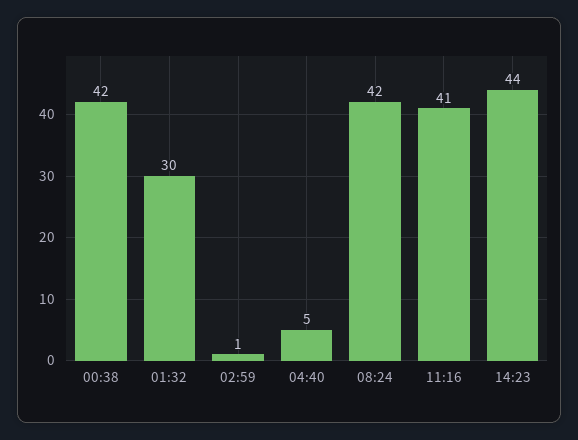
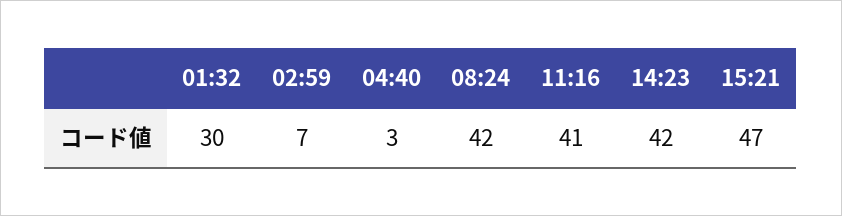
00:38: 42 -> none
02:59: 1 -> 7
04:40: 5 -> 3
14:23: 44 -> 42
15:21: none -> 47

